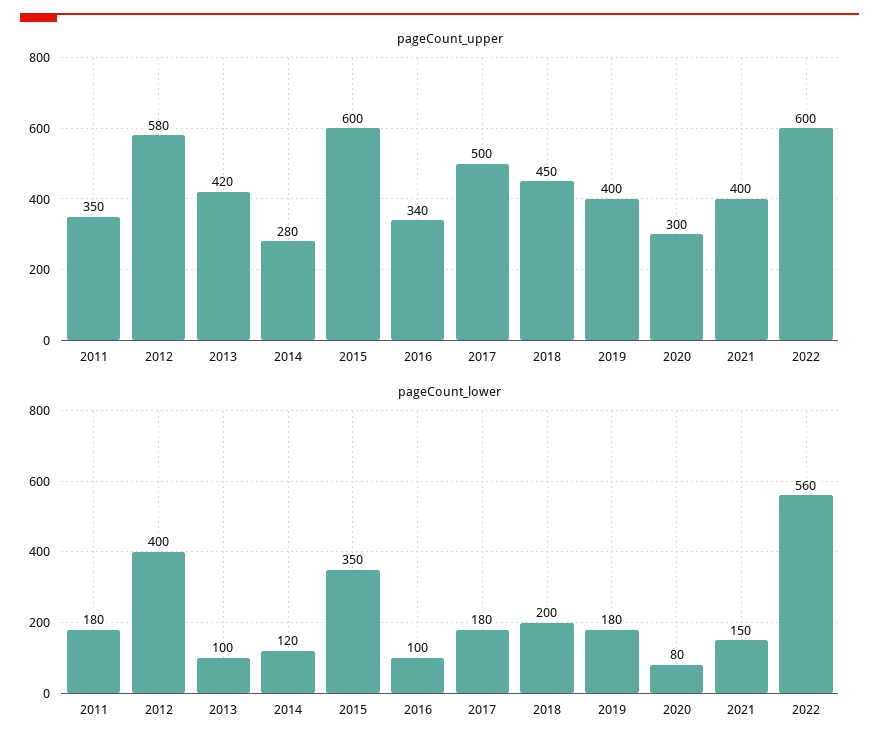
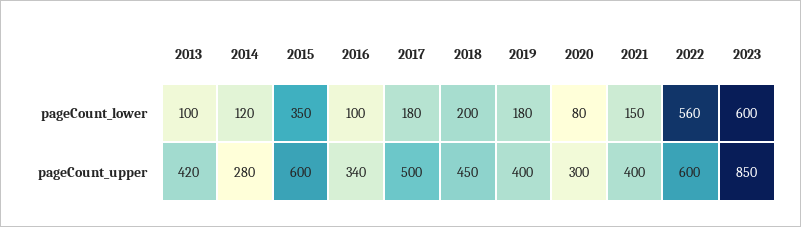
pageCount_upper, 2011: 350 -> none
pageCount_upper, 2012: 580 -> none
pageCount_lower, 2011: 180 -> none
pageCount_lower, 2012: 400 -> none
pageCount_lower, 2023: none -> 600
pageCount_upper, 2023: none -> 850

